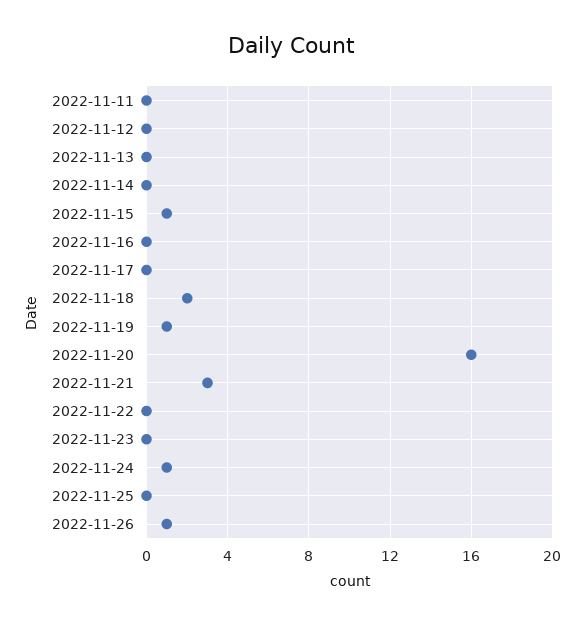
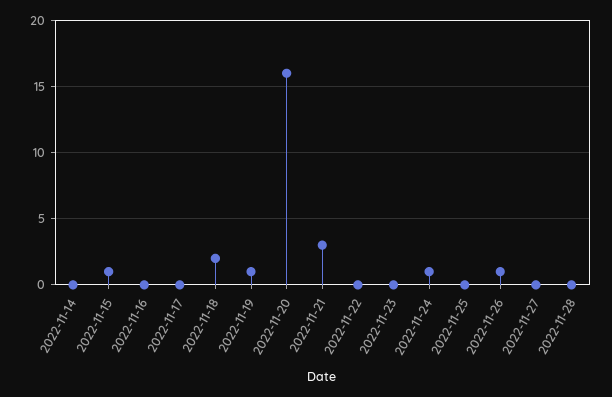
2022-11-11: 0 -> none
2022-11-12: 0 -> none
2022-11-13: 0 -> none
2022-11-27: none -> 0
2022-11-28: none -> 0

